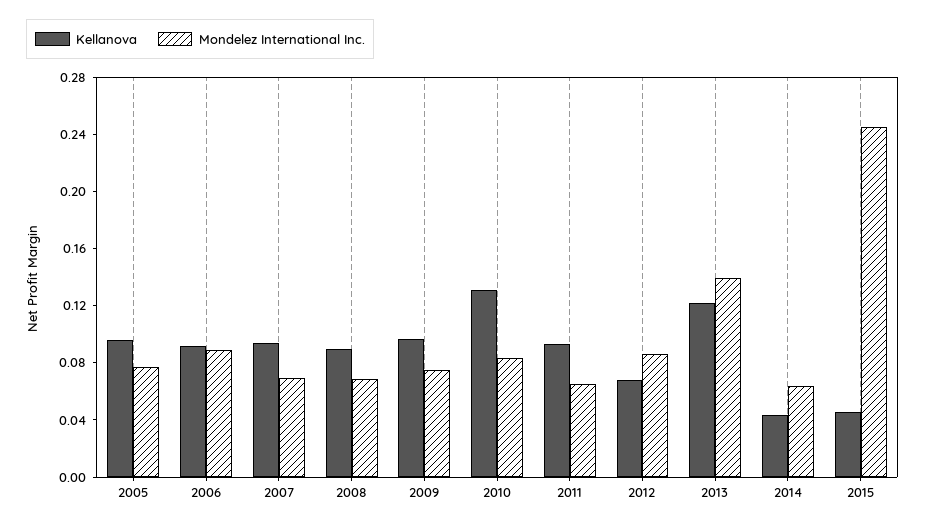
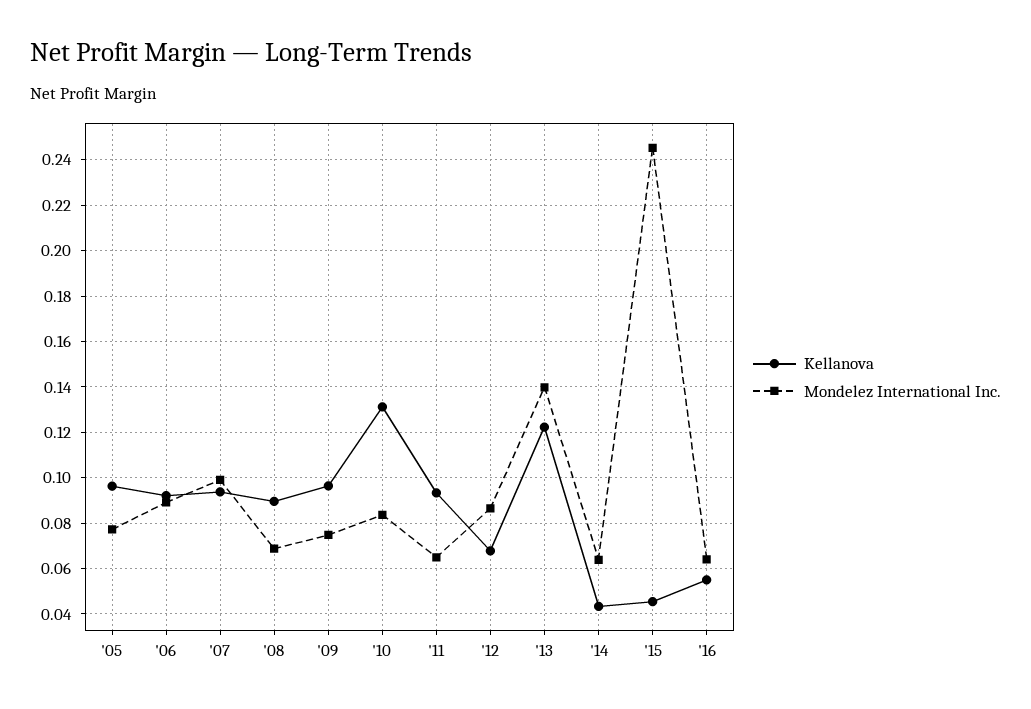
Mondelez International Inc., 2007: 0.07 -> 0.1
Kellanova, '16: none -> 0.055
Mondelez International Inc., '16: none -> 0.065

